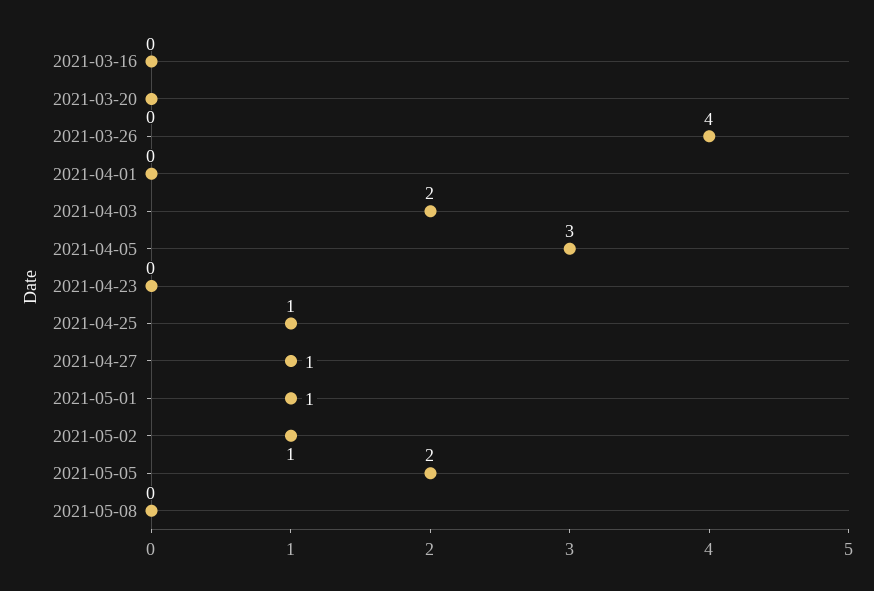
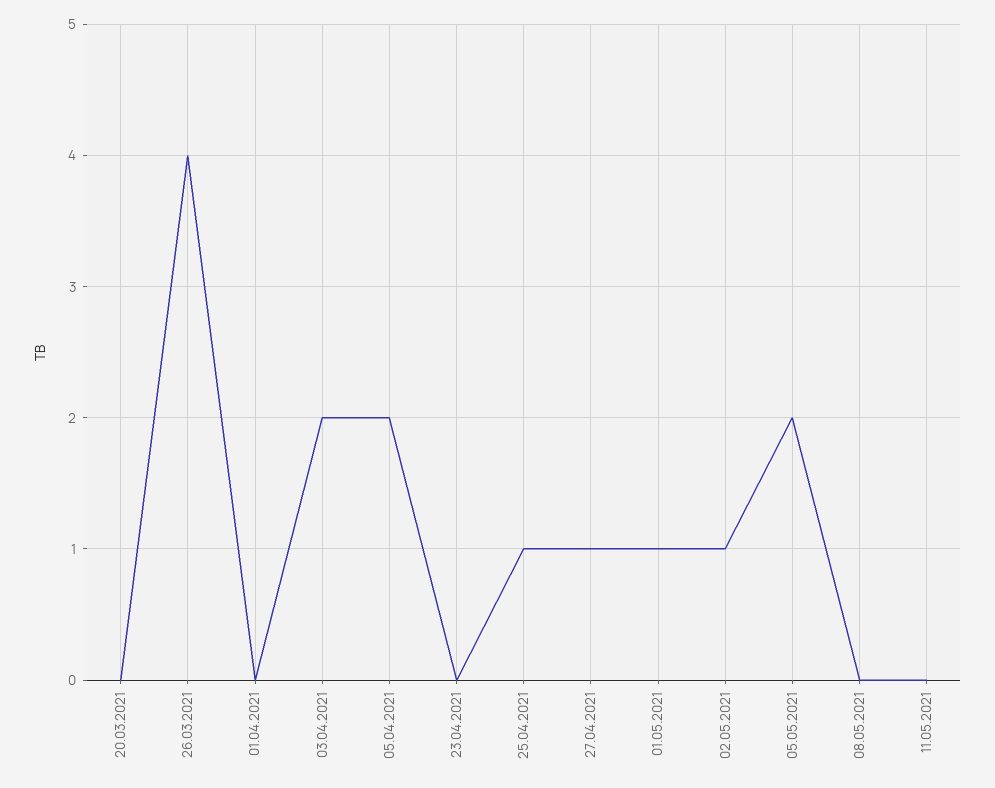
2021-03-16: 0 -> none
2021-04-05: 3 -> 2
11.05.2021: none -> 0

